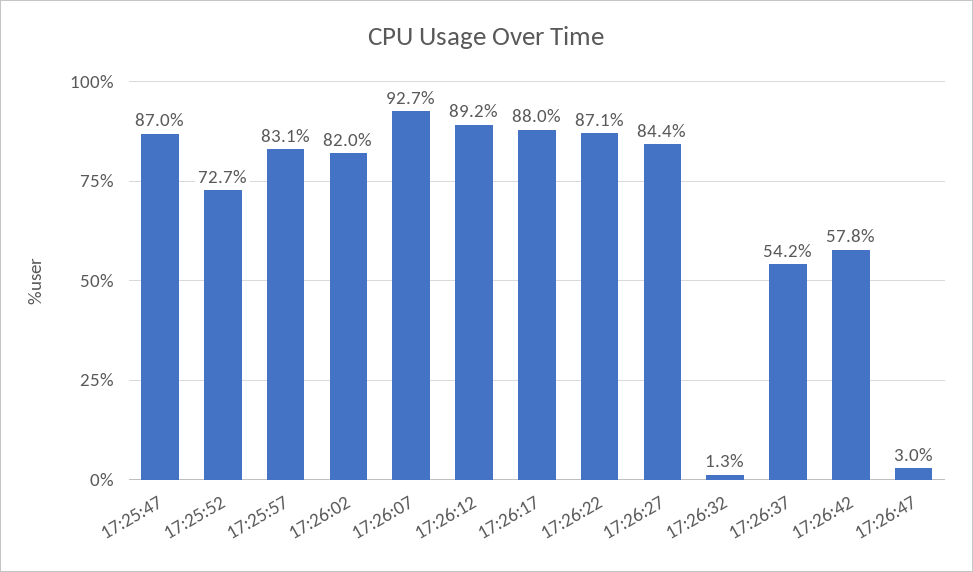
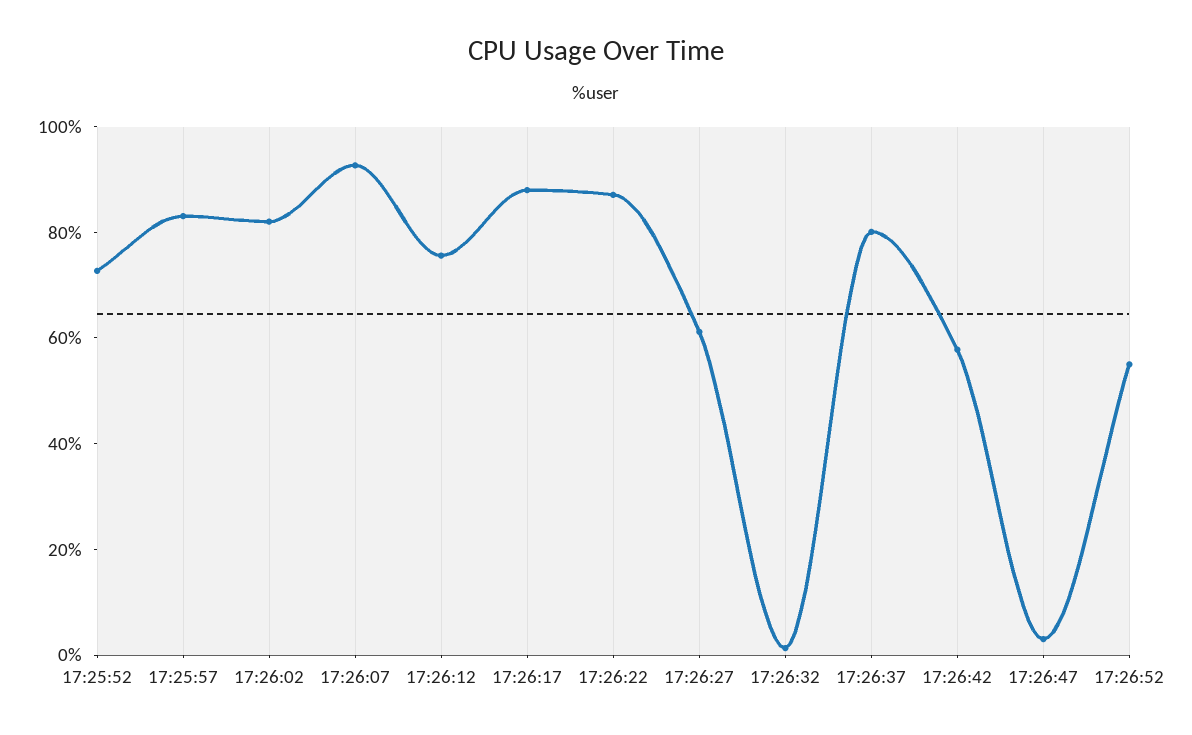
17:25:47: 87 -> none
17:26:12: 89.2 -> 75
17:26:27: 84.4 -> 60
17:26:37: 54.2 -> 80
17:26:52: none -> 55

